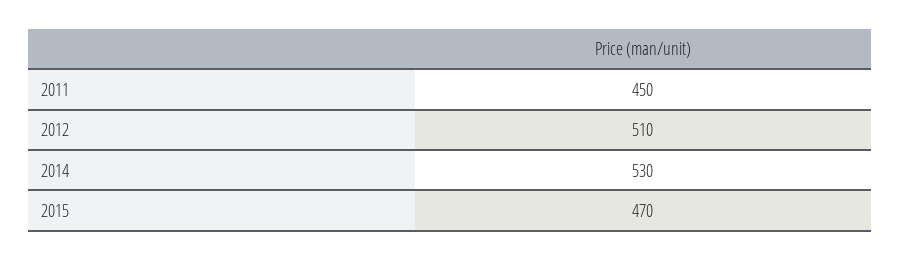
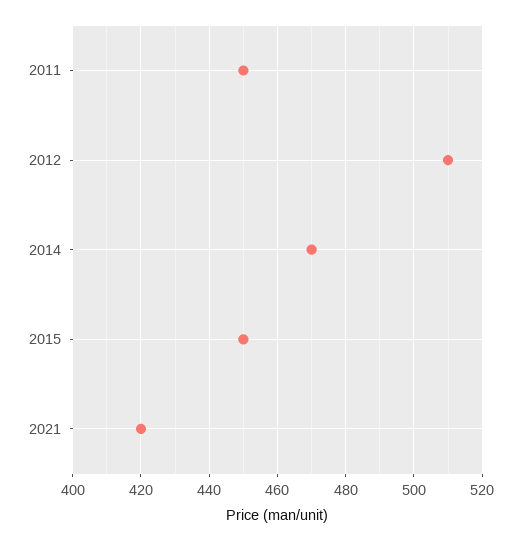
2014: 530 -> 470
2015: 470 -> 450
2021: none -> 420

